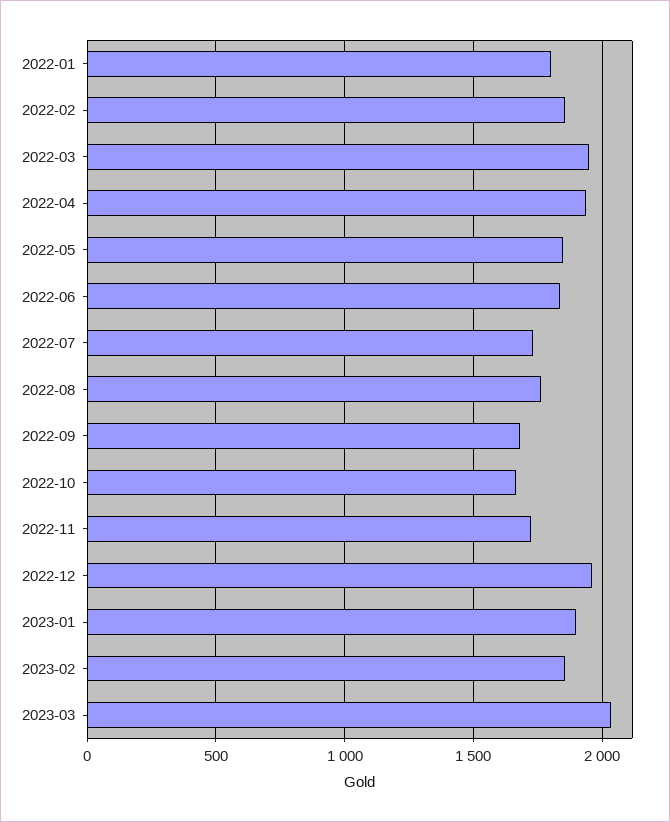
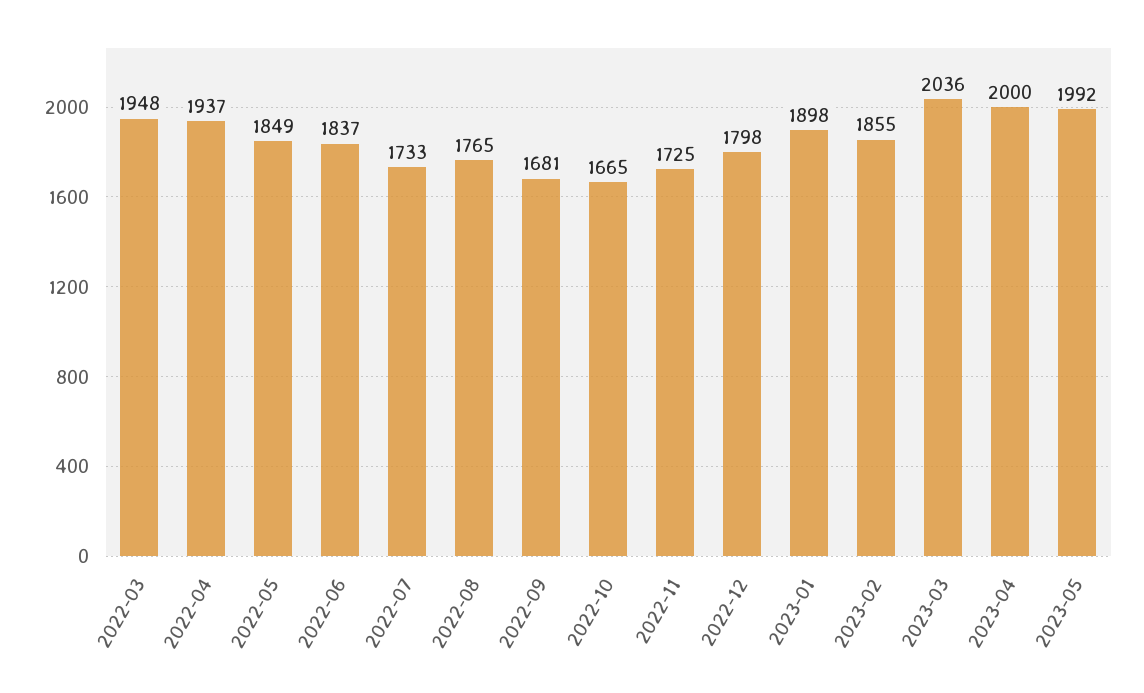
2022-01: 1800 -> none
2022-02: 1850 -> none
2022-12: 1950 -> 1798
2023-04: none -> 2000
2023-05: none -> 1992

